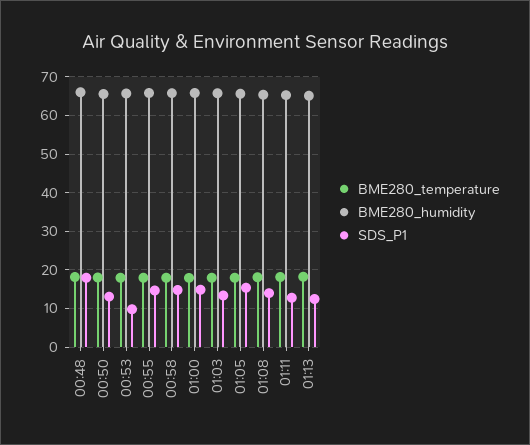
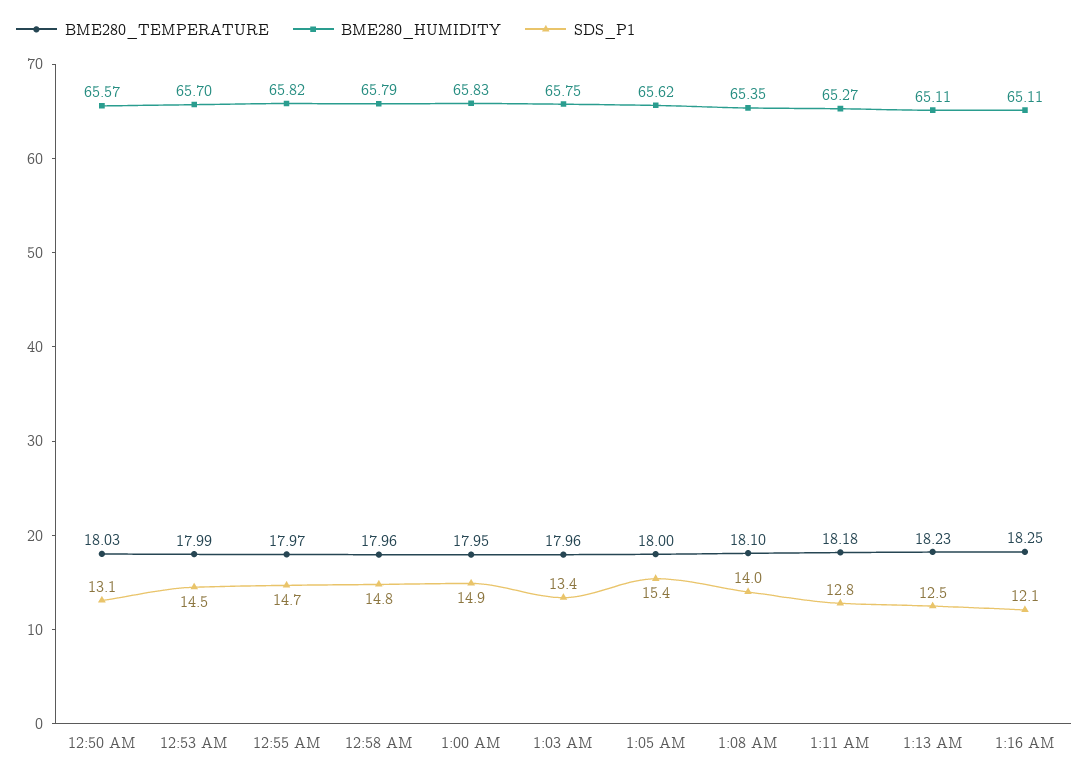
BME280_temperature, 00:48: 18 -> none
BME280_humidity, 00:48: 66 -> none
SDS_P1, 00:48: 18 -> none
SDS_P1, 00:53: 10 -> 14.5
BME280_temperature, 1:16 AM: none -> 18.25
BME280_humidity, 1:16 AM: none -> 65.11
SDS_P1, 1:16 AM: none -> 12.1

